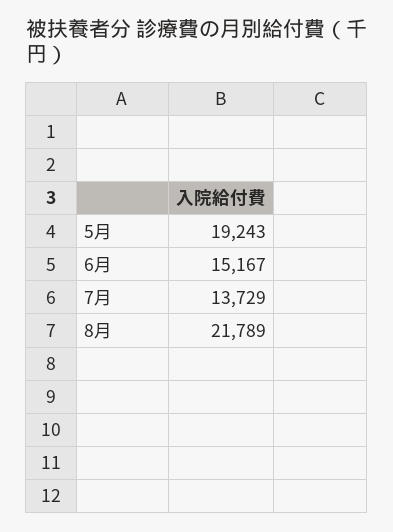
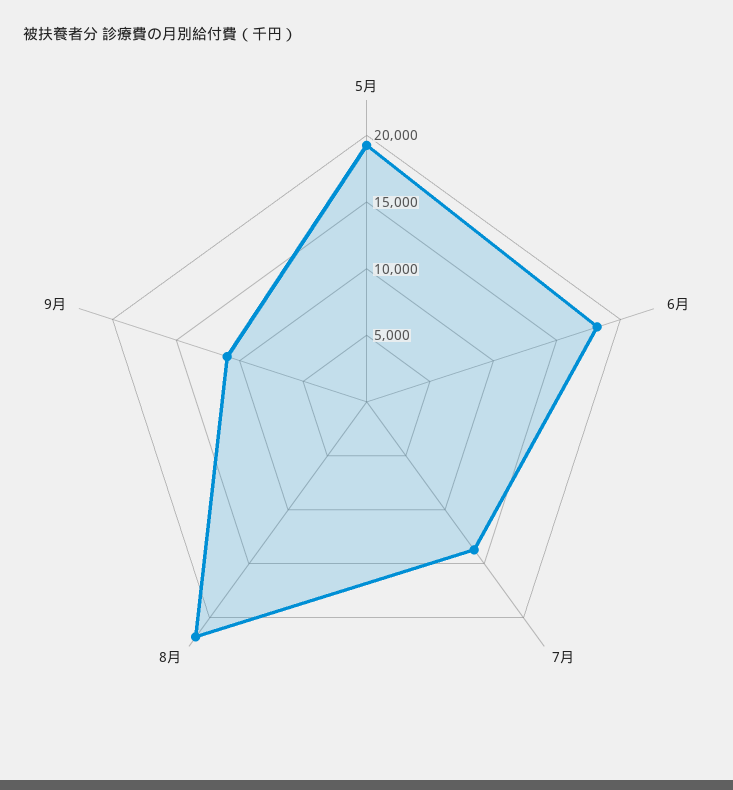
6月: 15167 -> 18000
9月: none -> 11000

